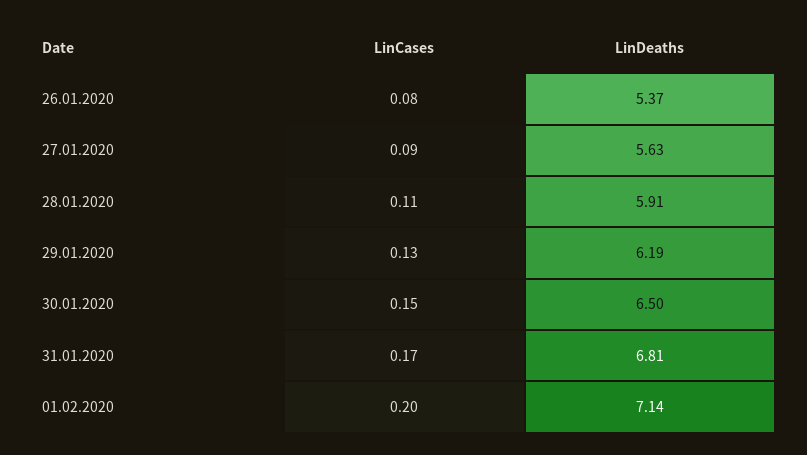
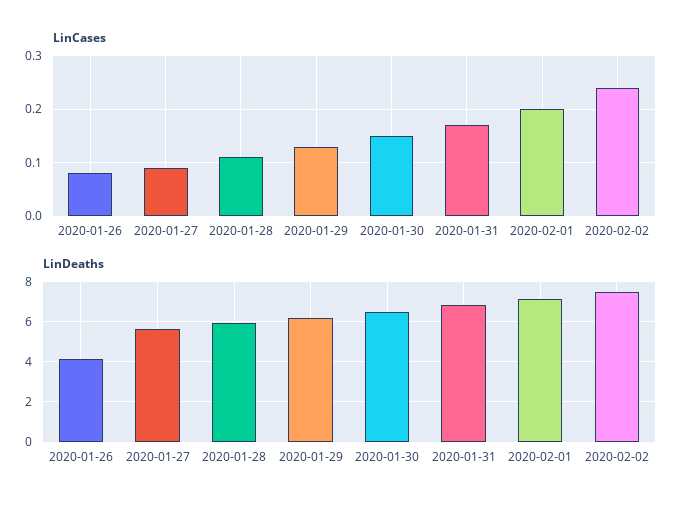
LinDeaths, 26.01.2020: 5.37 -> 4
LinCases, 2020-02-02: none -> 0.25
LinDeaths, 2020-02-02: none -> 7.5

